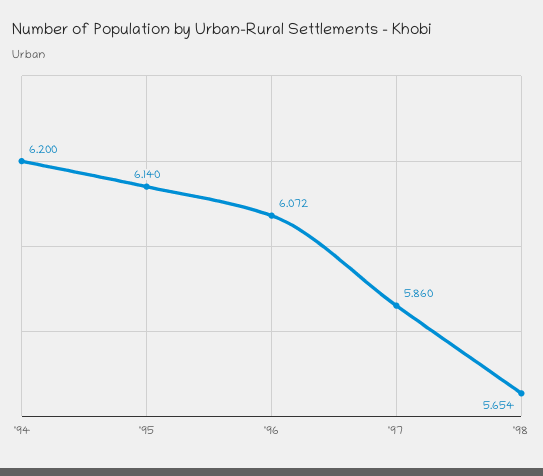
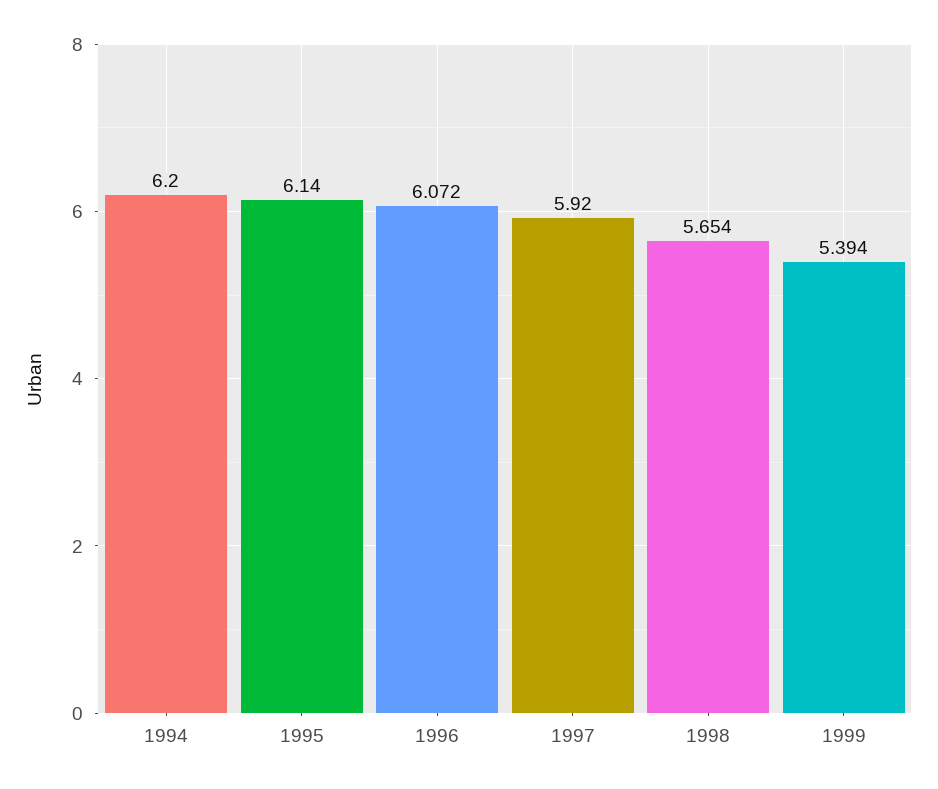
'97: 5.86 -> 5.92
1999: none -> 5.394

